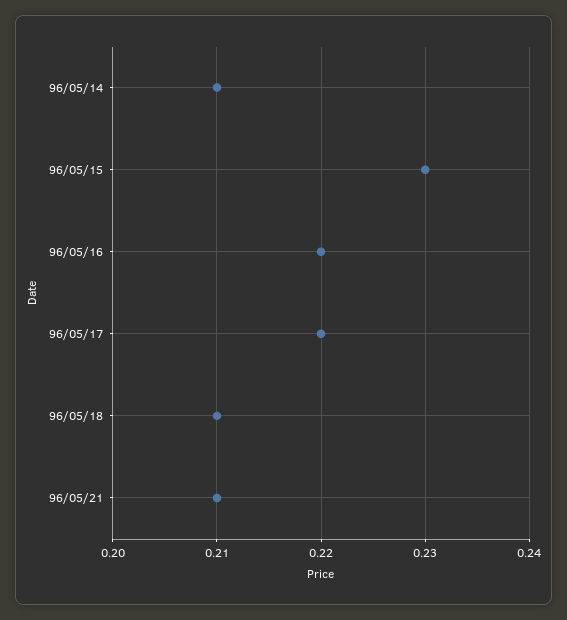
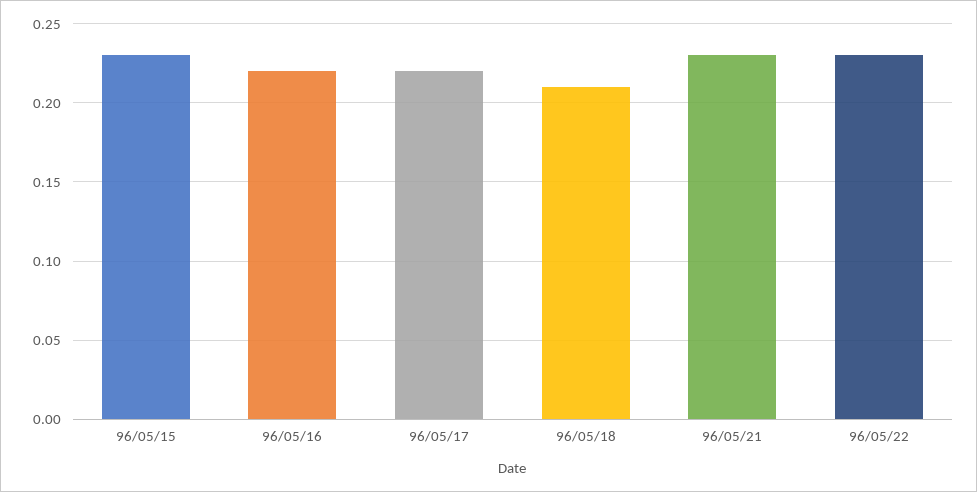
96/05/14: 0.21 -> none
96/05/21: 0.21 -> 0.23
96/05/22: none -> 0.23

